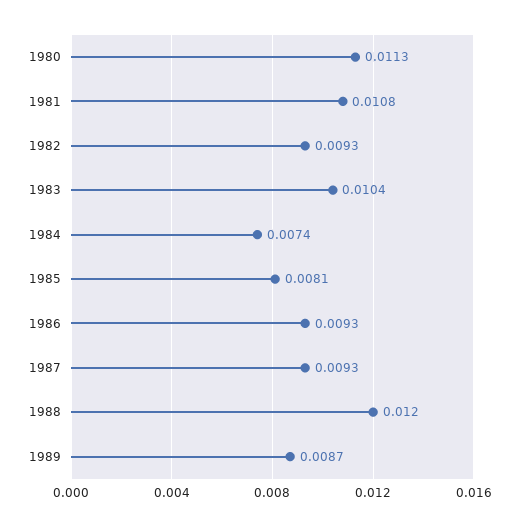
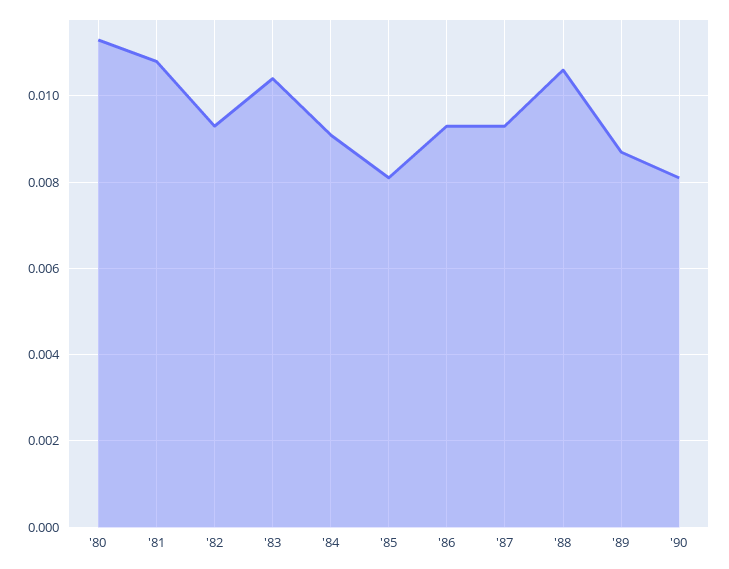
1984: 0.0074 -> 0.009
1988: 0.012 -> 0.0105
'90: none -> 0.008

